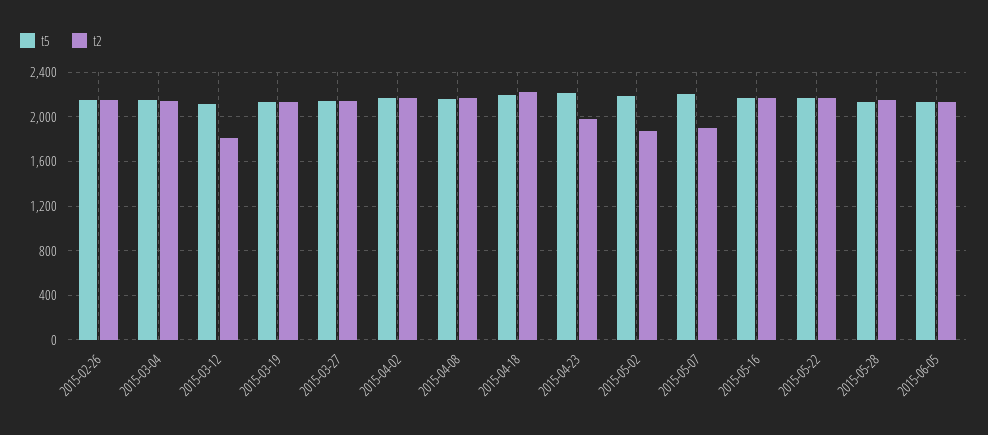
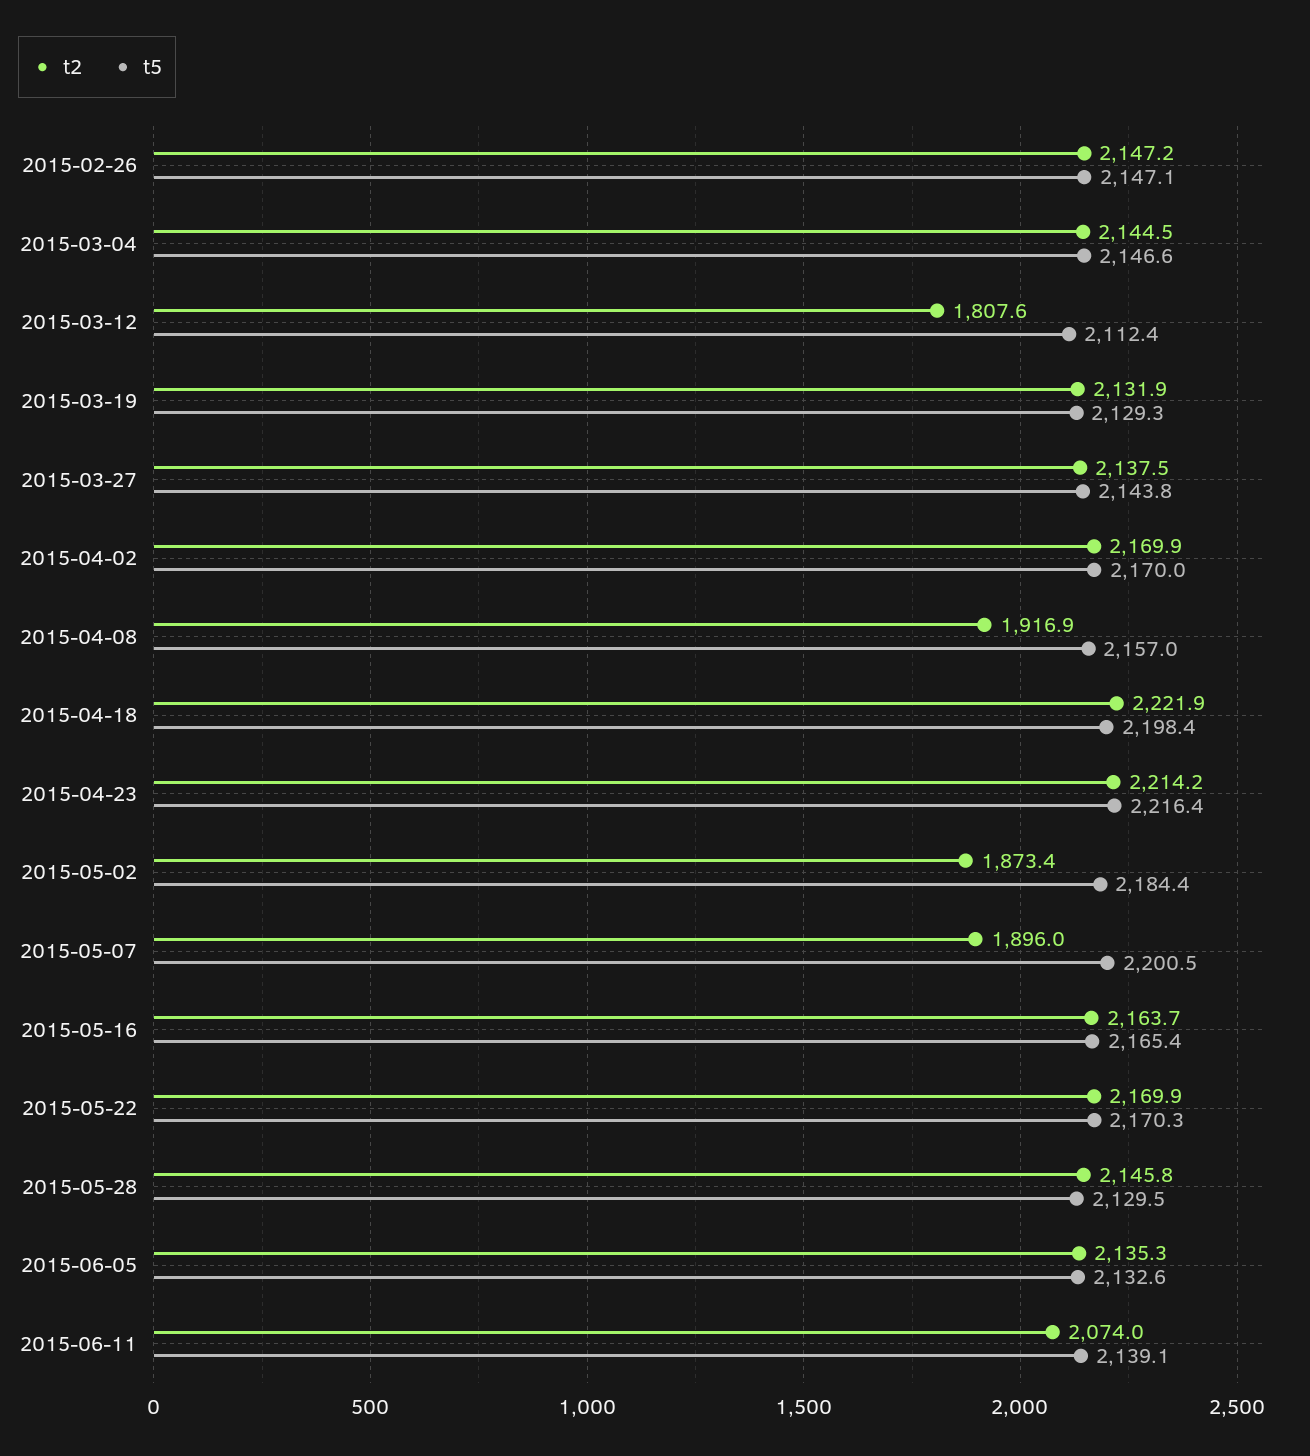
t2, 2015-04-08: 2200 -> 1916.9
t2, 2015-04-23: 2000 -> 2214.2
t2, 2015-06-11: none -> 2074
t5, 2015-06-11: none -> 2139.1

